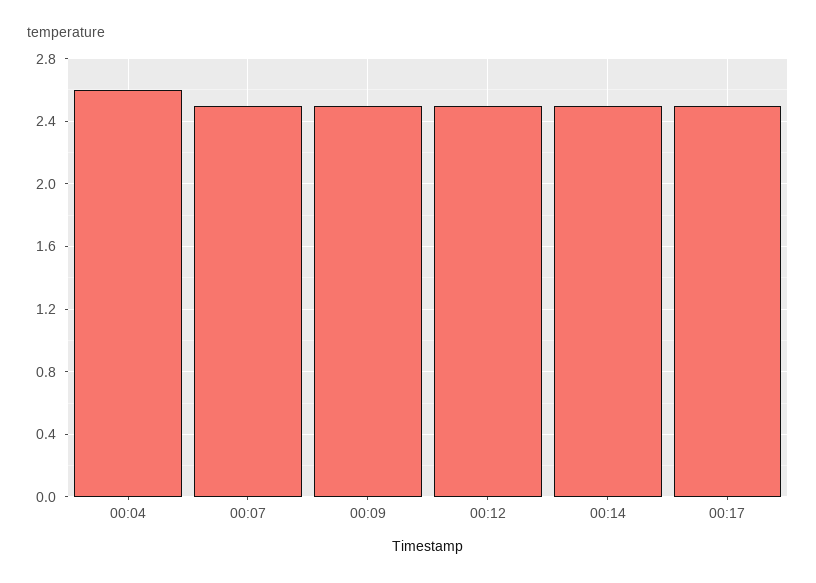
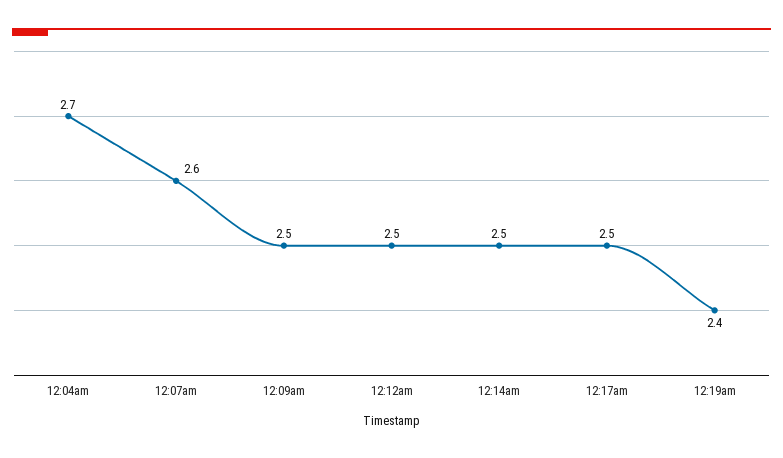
00:04: 2.6 -> 2.7
00:07: 2.5 -> 2.6
12:19am: none -> 2.4

